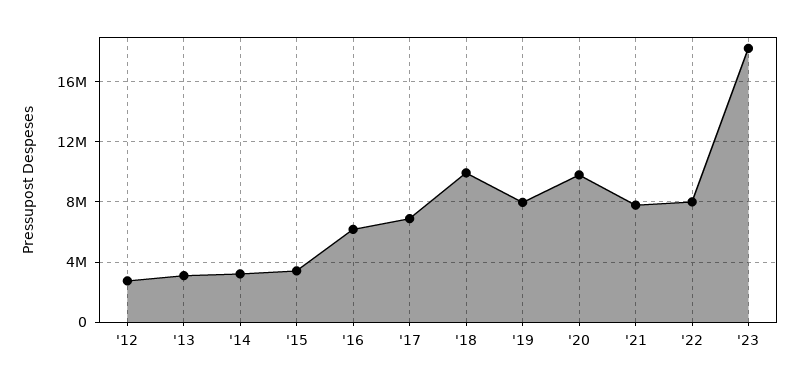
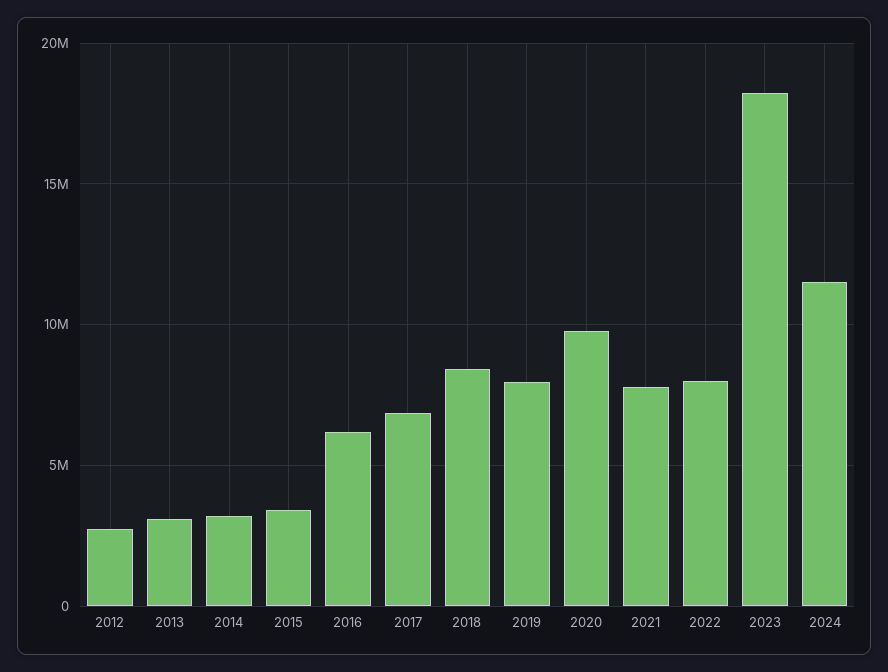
'18: 10000000 -> 8500000
2024: none -> 11500000

